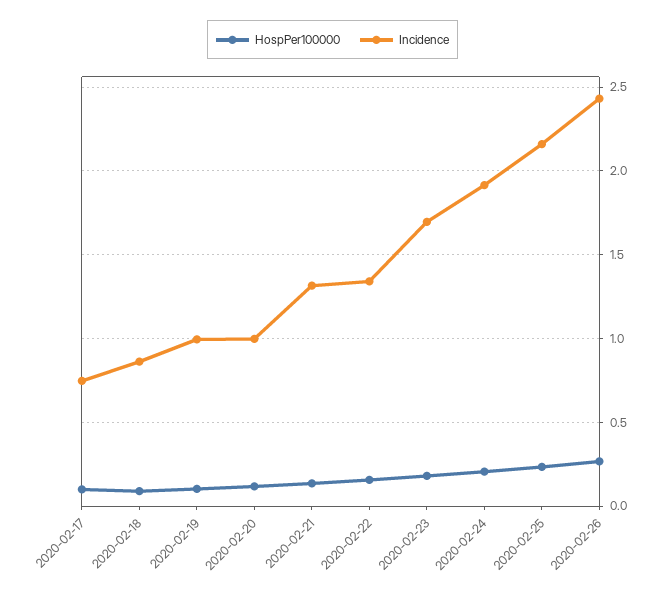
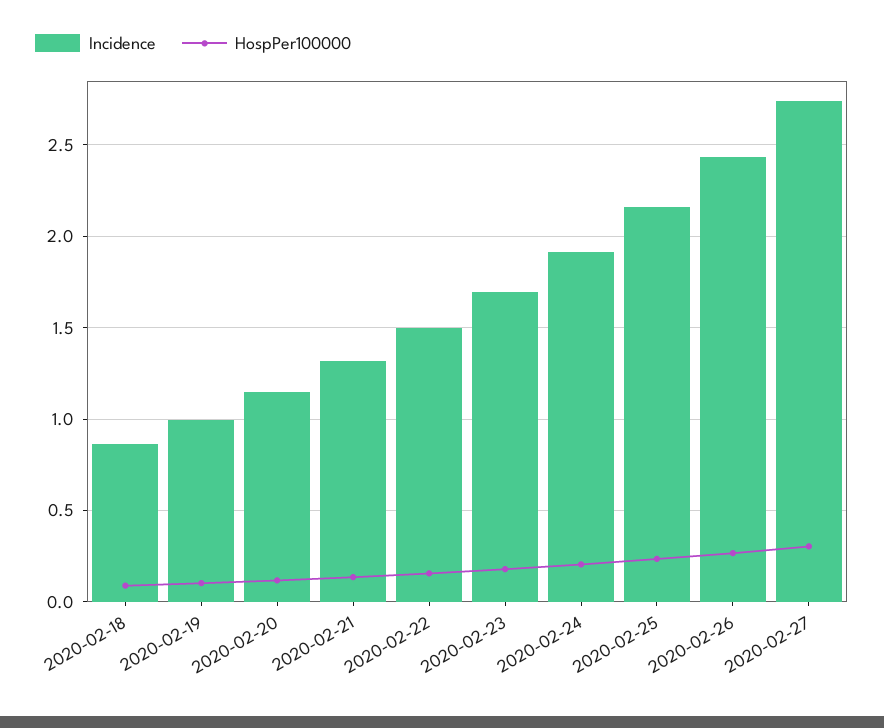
HospPer100000, 2020-02-17: 0.1 -> none
Incidence, 2020-02-17: 0.75 -> none
Incidence, 2020-02-20: 1 -> 1.15
Incidence, 2020-02-22: 1.35 -> 1.5
Incidence, 2020-02-27: none -> 2.75
HospPer100000, 2020-02-27: none -> 0.3

